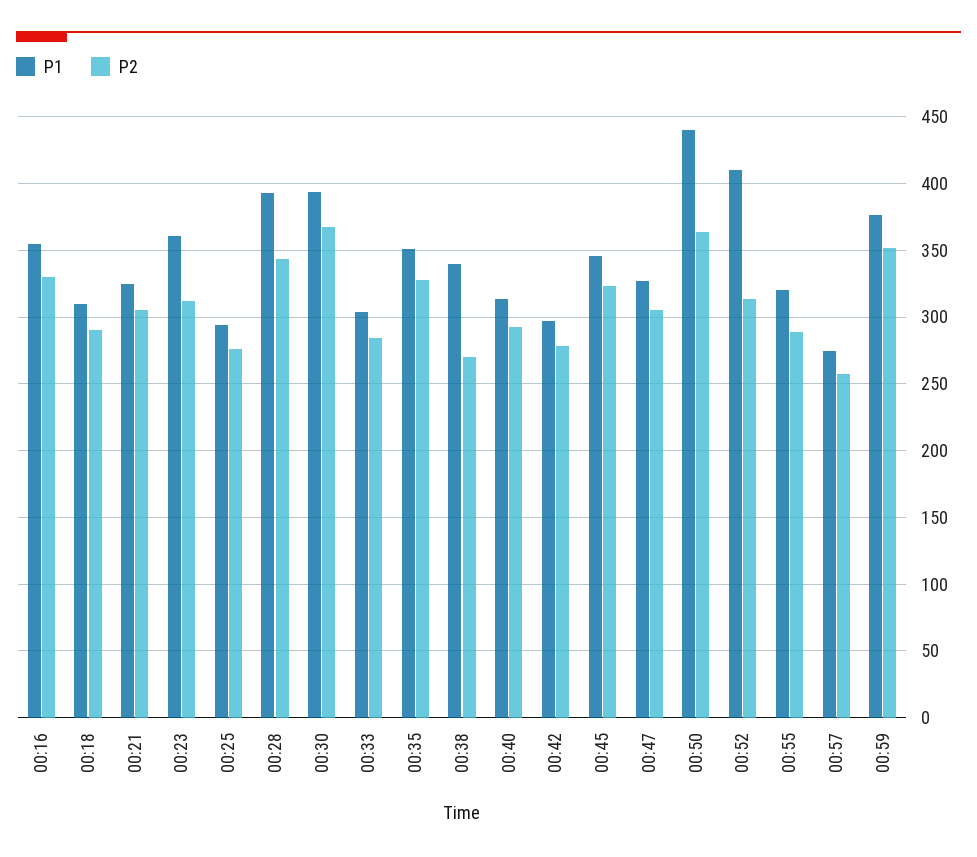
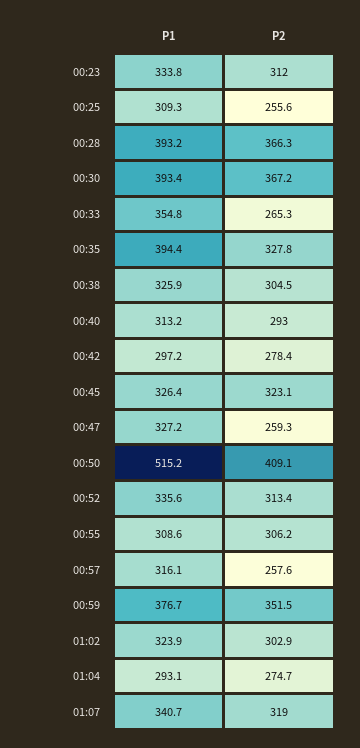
P1, 00:16: 355 -> none
P2, 00:16: 330 -> none
P1, 00:18: 310 -> none
P2, 00:18: 290 -> none
P1, 00:21: 325 -> none
P2, 00:21: 305 -> none
P1, 00:23: 360 -> 333.8
P1, 00:25: 295 -> 309.3
P2, 00:25: 275 -> 255.6
P2, 00:28: 345 -> 366.3
P1, 00:33: 305 -> 354.8
P2, 00:33: 285 -> 265.3
P1, 00:35: 350 -> 394.4
P1, 00:38: 340 -> 325.9
P2, 00:38: 270 -> 304.5
P1, 00:45: 345 -> 326.4
P2, 00:47: 305 -> 259.3
P1, 00:50: 440 -> 515.2
P2, 00:50: 365 -> 409.1
P1, 00:52: 410 -> 335.6
P1, 00:55: 320 -> 308.6
P2, 00:55: 290 -> 306.2
P1, 00:57: 275 -> 316.1
P1, 01:02: none -> 323.9
P2, 01:02: none -> 302.9
P1, 01:04: none -> 293.1
P2, 01:04: none -> 274.7
P1, 01:07: none -> 340.7
P2, 01:07: none -> 319

